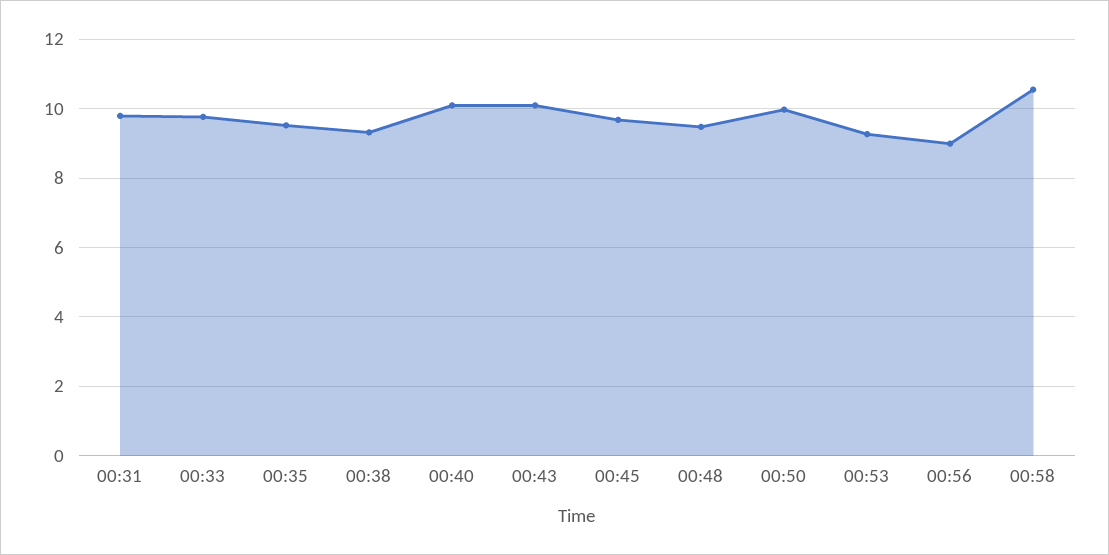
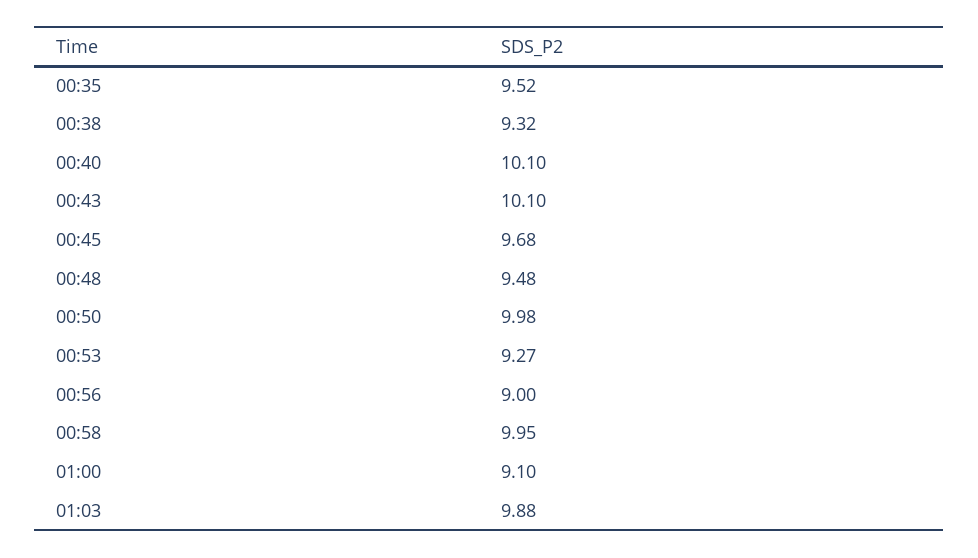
00:31: 9.8 -> none
00:33: 9.8 -> none
00:58: 10.6 -> 9.95
01:00: none -> 9.1
01:03: none -> 9.88

